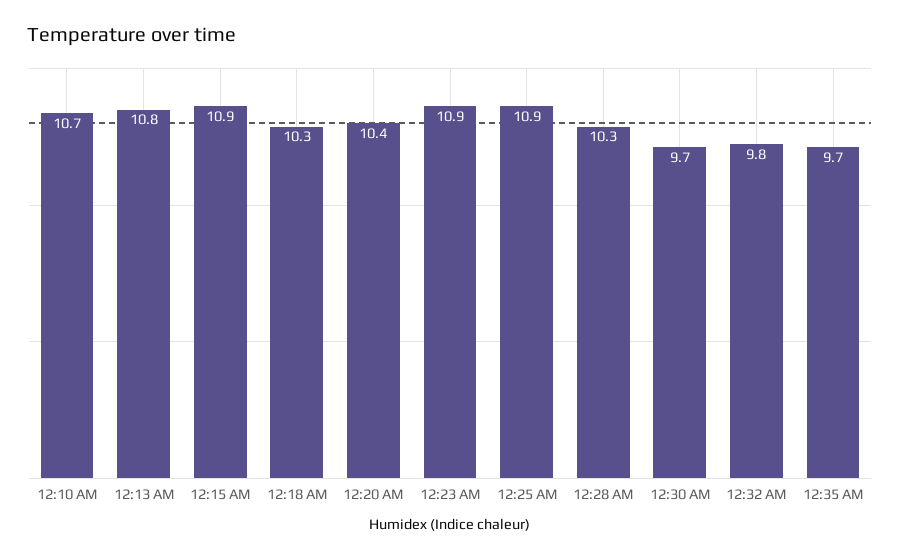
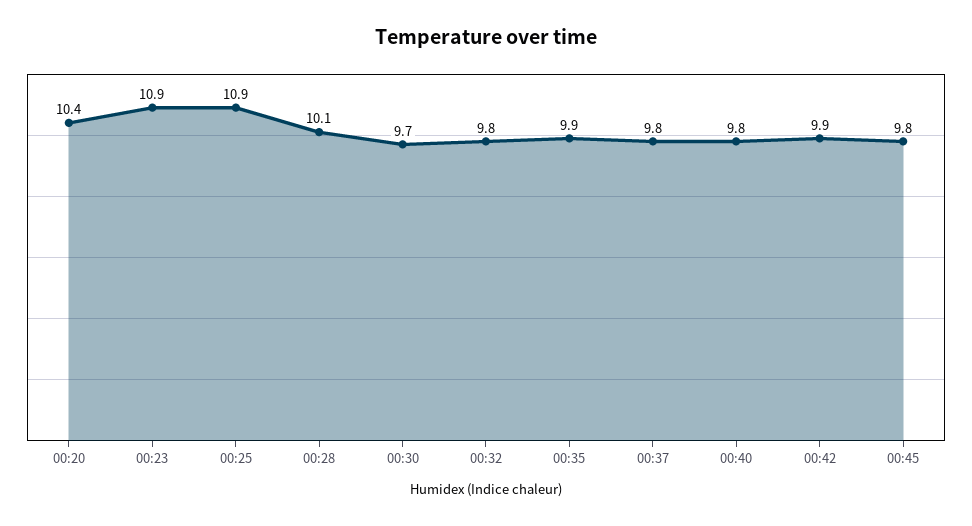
12:10 AM: 10.7 -> none
12:13 AM: 10.8 -> none
12:15 AM: 10.9 -> none
12:18 AM: 10.3 -> none
12:28 AM: 10.3 -> 10.1
12:35 AM: 9.7 -> 9.9
00:37: none -> 9.8
00:40: none -> 9.8
00:42: none -> 9.9
00:45: none -> 9.8

